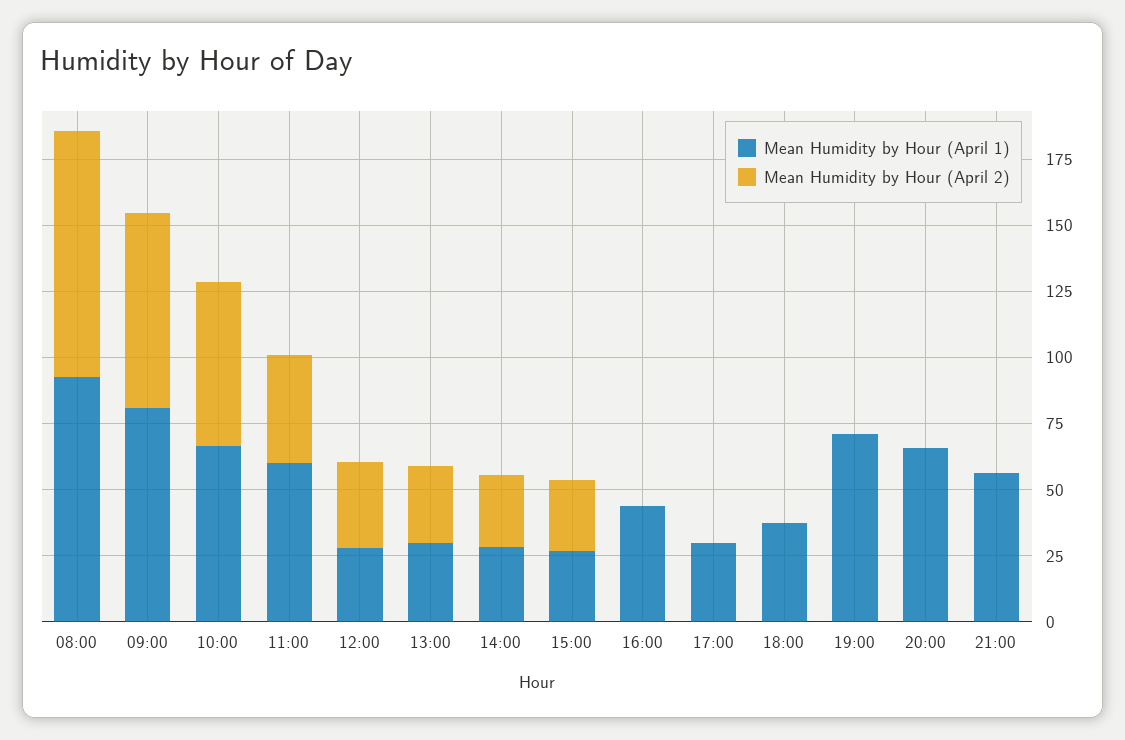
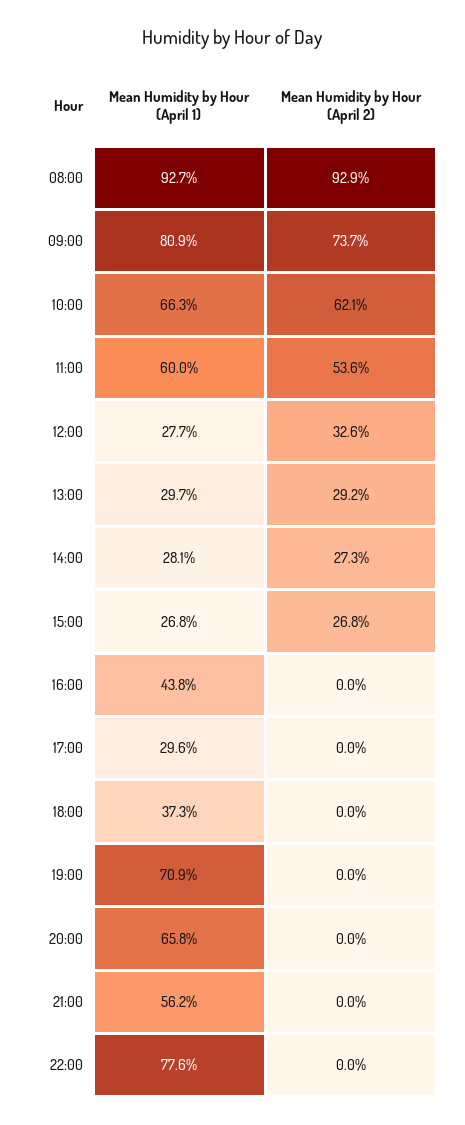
Mean Humidity by Hour (April 2), 11:00: 40 -> 53.6
Mean Humidity by Hour (April 1), 22:00: none -> 77.6
Mean Humidity by Hour (April 2), 22:00: none -> 0

